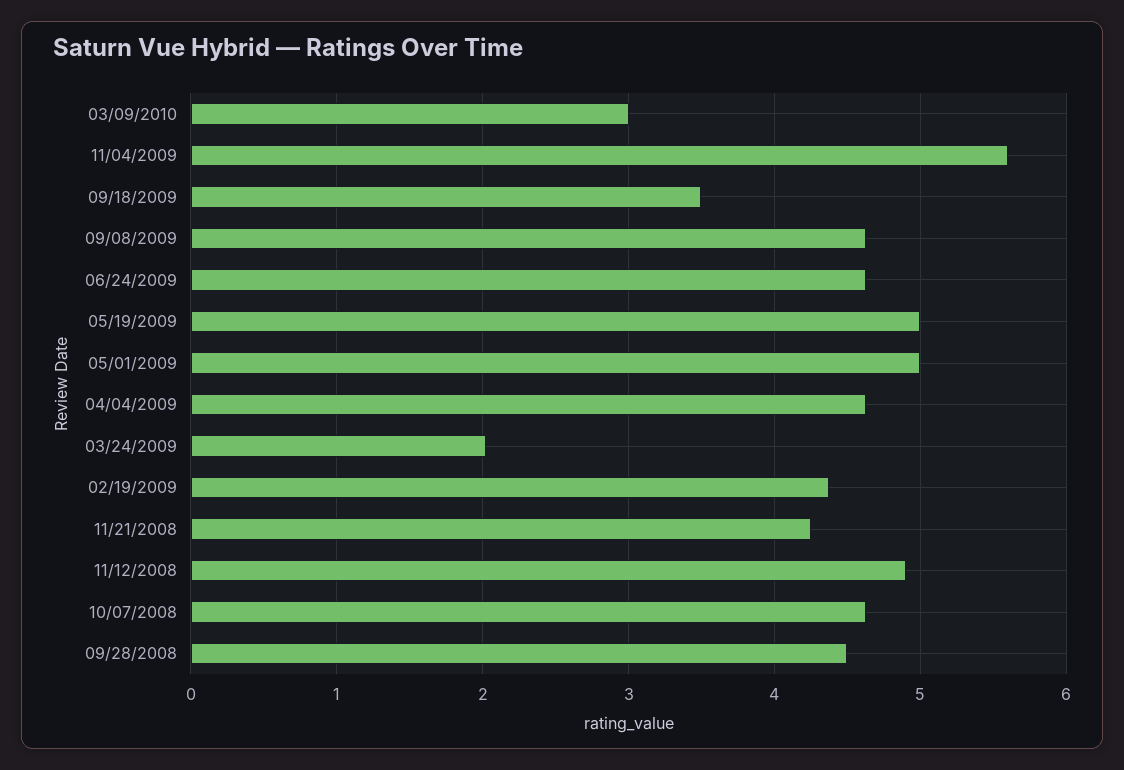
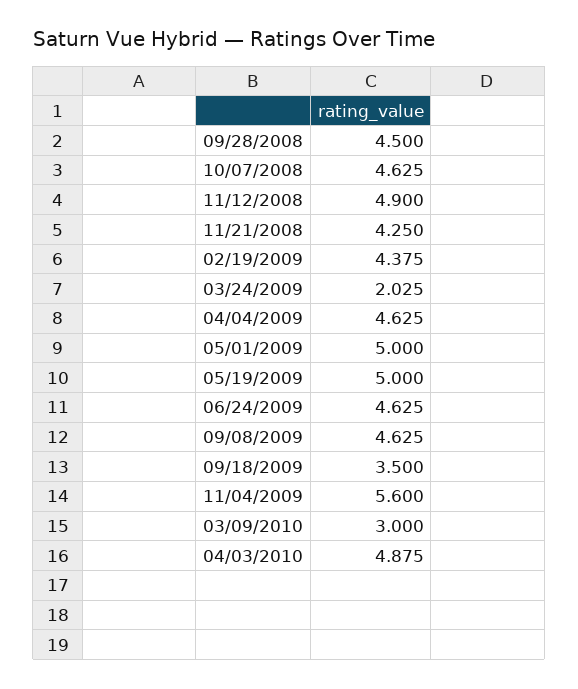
04/03/2010: none -> 4.875

